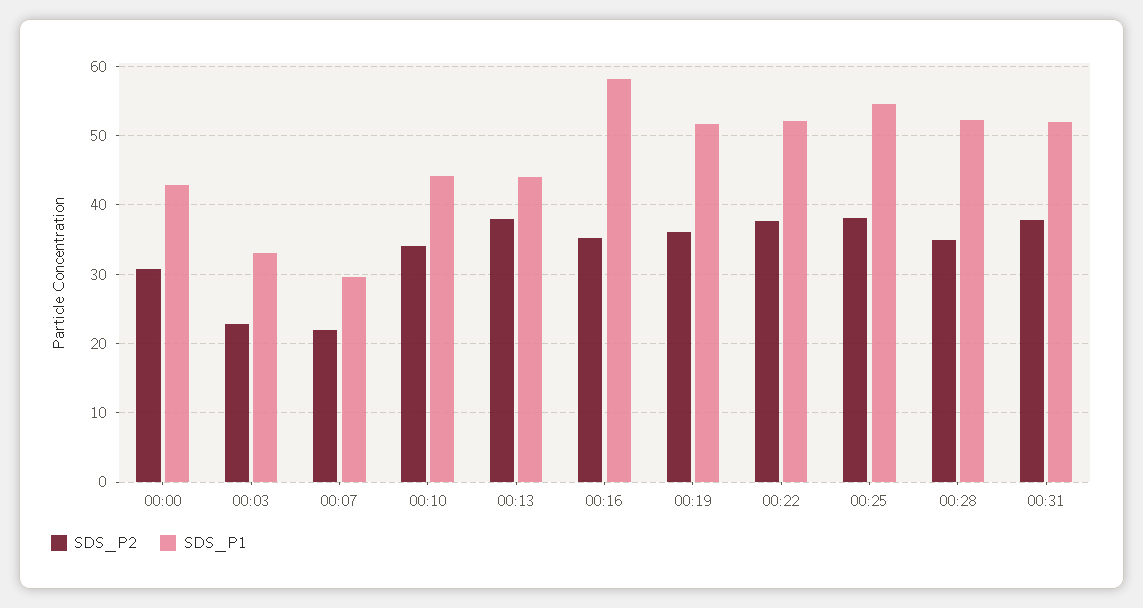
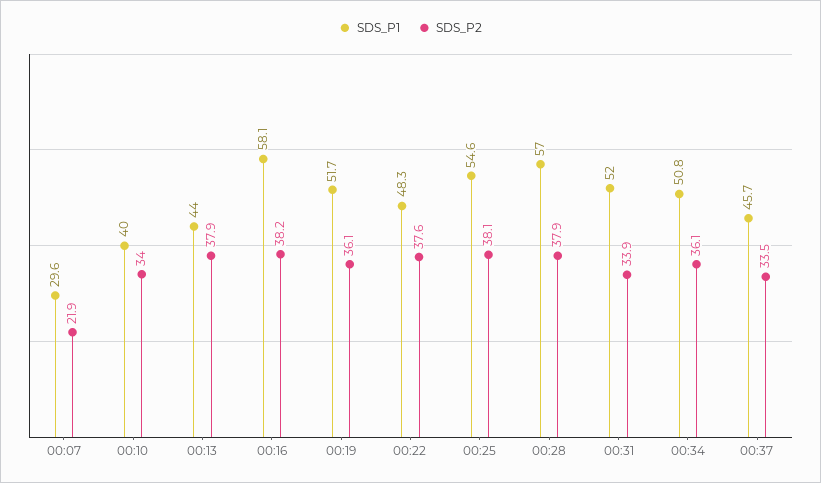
SDS_P2, 00:00: 31 -> none
SDS_P1, 00:00: 43 -> none
SDS_P2, 00:03: 23 -> none
SDS_P1, 00:03: 33 -> none
SDS_P1, 00:10: 44 -> 40
SDS_P2, 00:16: 35 -> 38.2
SDS_P1, 00:22: 52 -> 48.3
SDS_P2, 00:28: 35 -> 37.9
SDS_P1, 00:28: 52 -> 57
SDS_P2, 00:31: 38 -> 33.9
SDS_P1, 00:34: none -> 50.8
SDS_P2, 00:34: none -> 36.1
SDS_P1, 00:37: none -> 45.7
SDS_P2, 00:37: none -> 33.5

